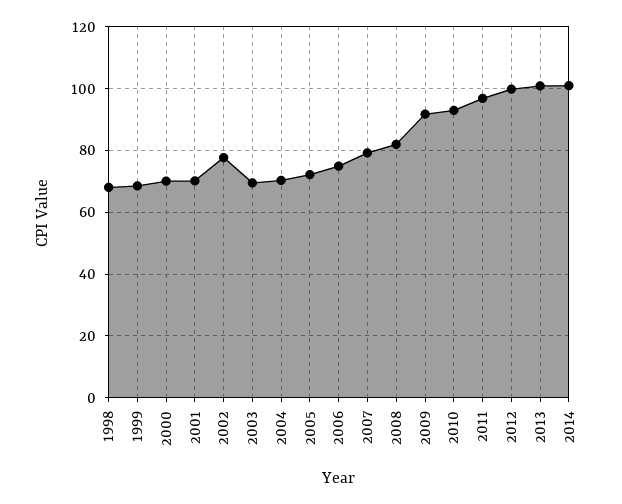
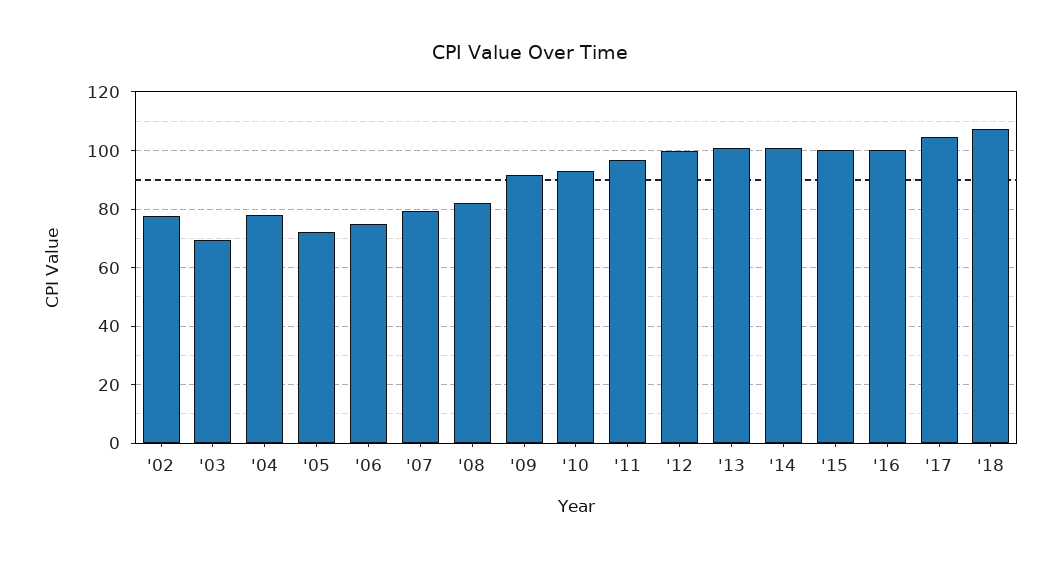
1998: 68 -> none
1999: 68 -> none
2000: 70 -> none
2001: 70 -> none
2004: 70 -> 77.5
'15: none -> 100
'16: none -> 100
'17: none -> 105
'18: none -> 107.5

